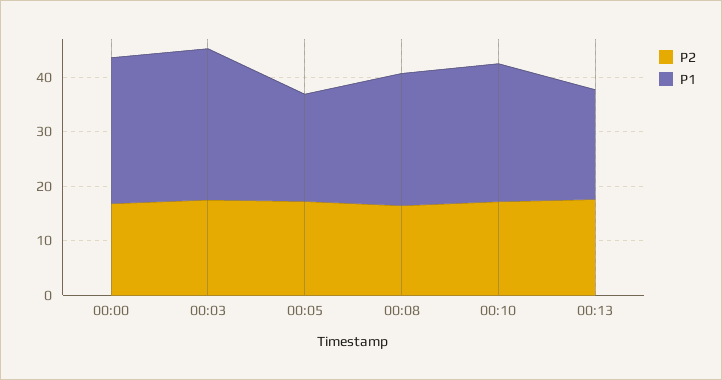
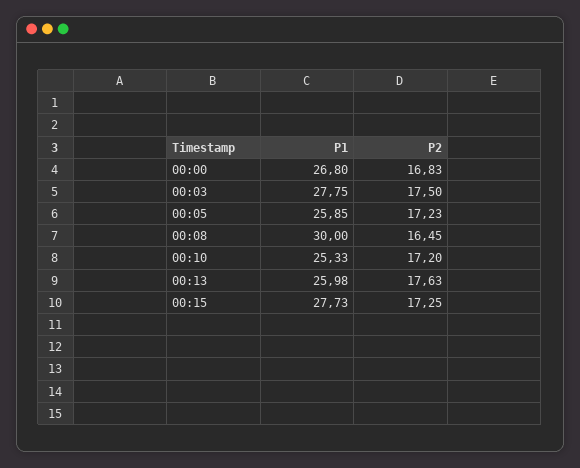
P1, 00:05: 20 -> 25.85
P1, 00:08: 24 -> 30
P1, 00:13: 20 -> 25.98
P1, 00:15: none -> 27.73
P2, 00:15: none -> 17.25

